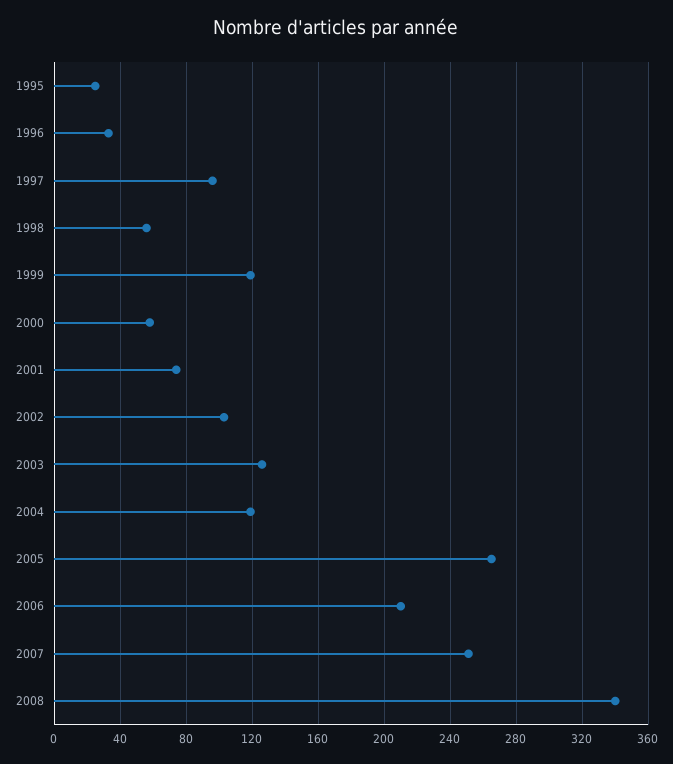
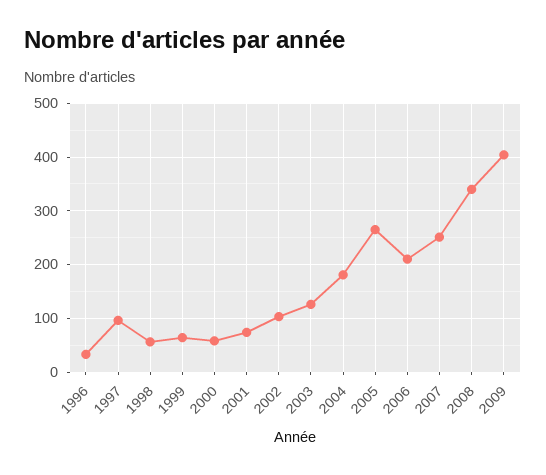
1995: 25 -> none
1999: 120 -> 60
2004: 120 -> 180
2009: none -> 400

